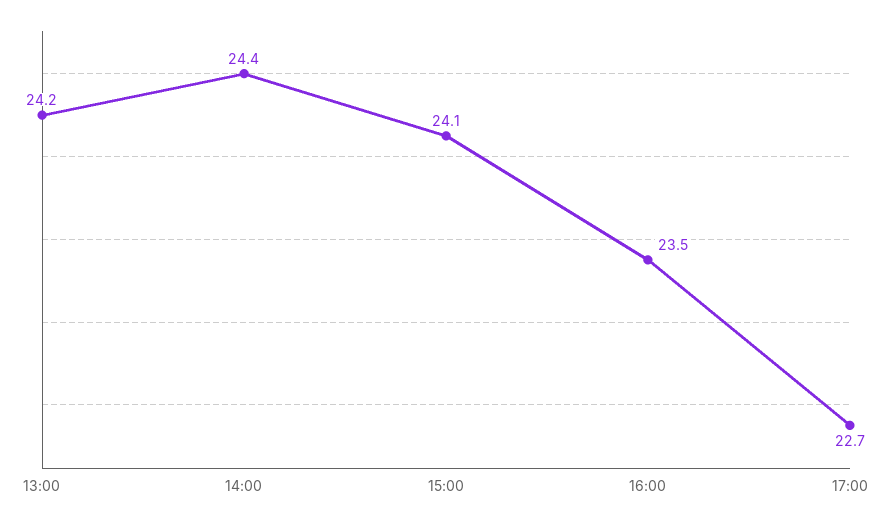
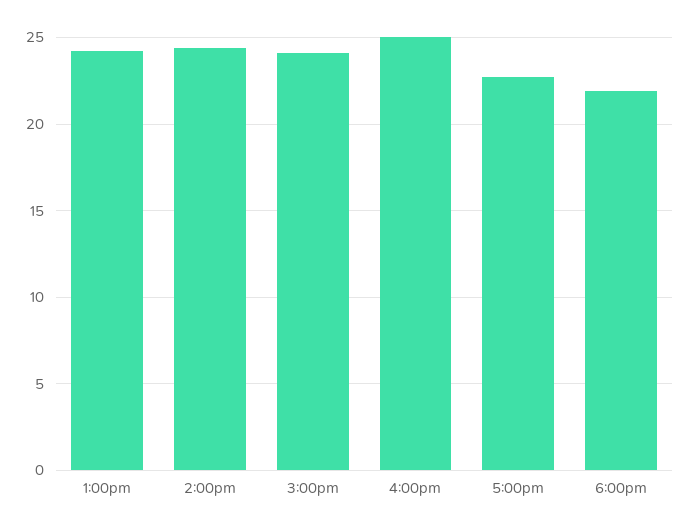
16:00: 23.5 -> 25
6:00pm: none -> 22

